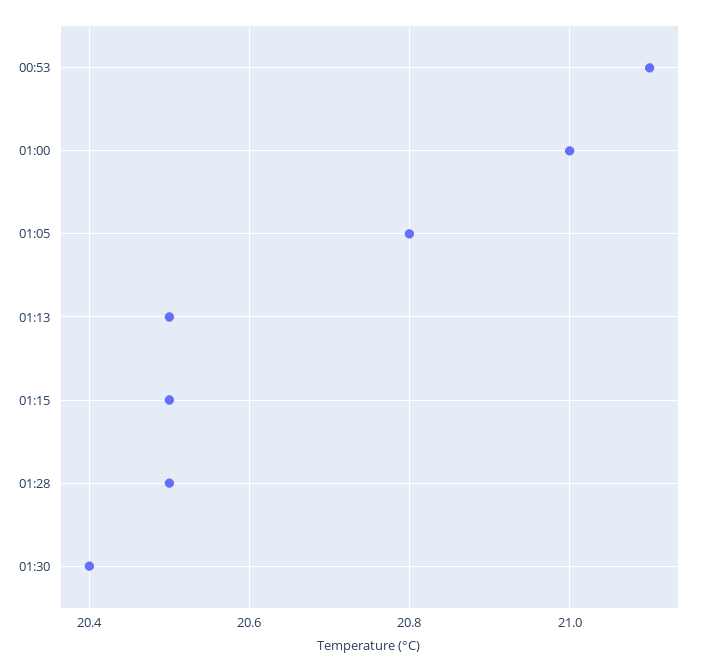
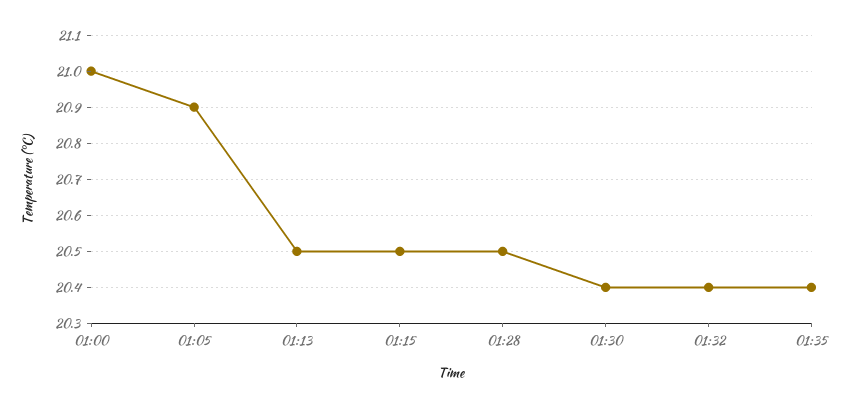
00:53: 21.1 -> none
01:05: 20.8 -> 20.9
01:32: none -> 20.4
01:35: none -> 20.4

